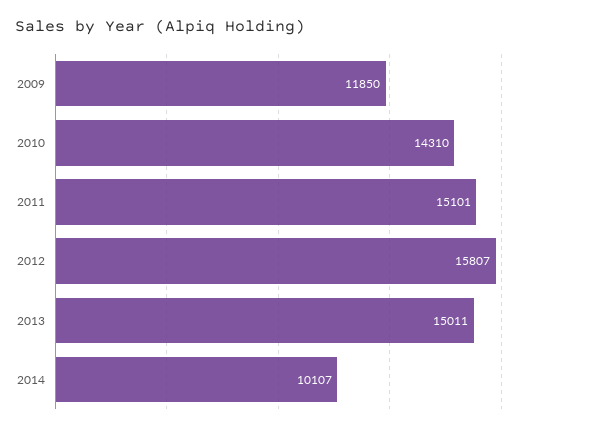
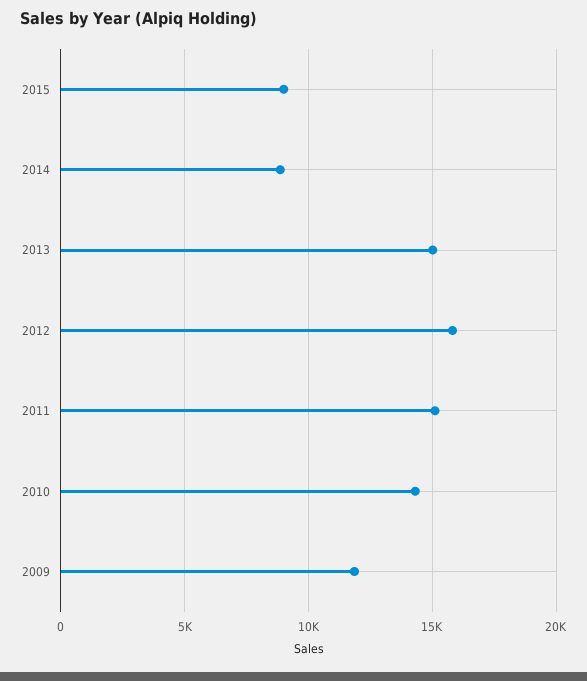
2014: 10107 -> 9000
2015: none -> 9000

